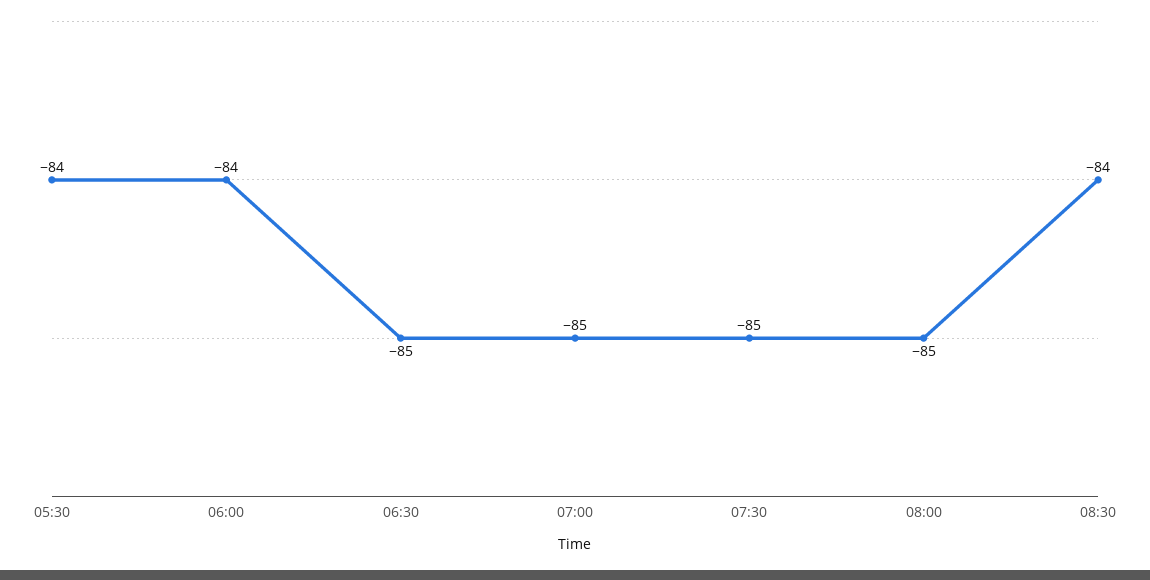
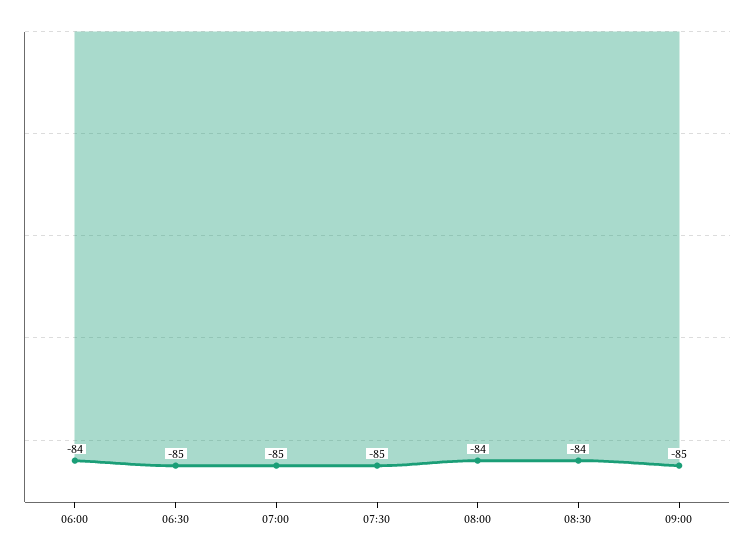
05:30: -84 -> none
08:00: -85 -> -84
09:00: none -> -85

